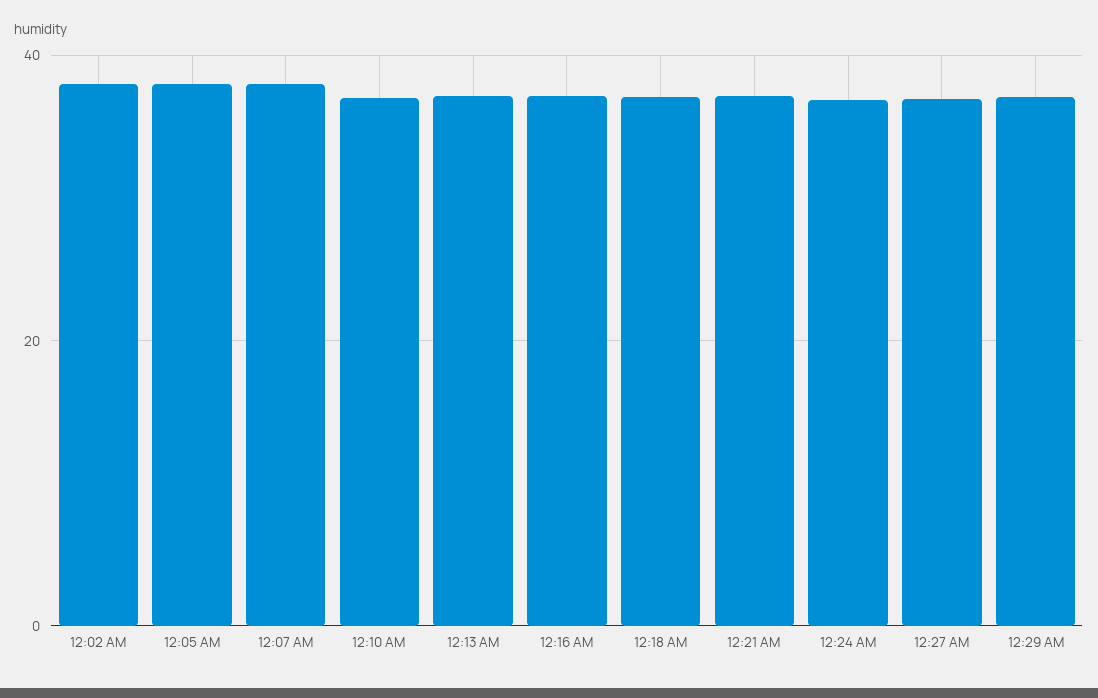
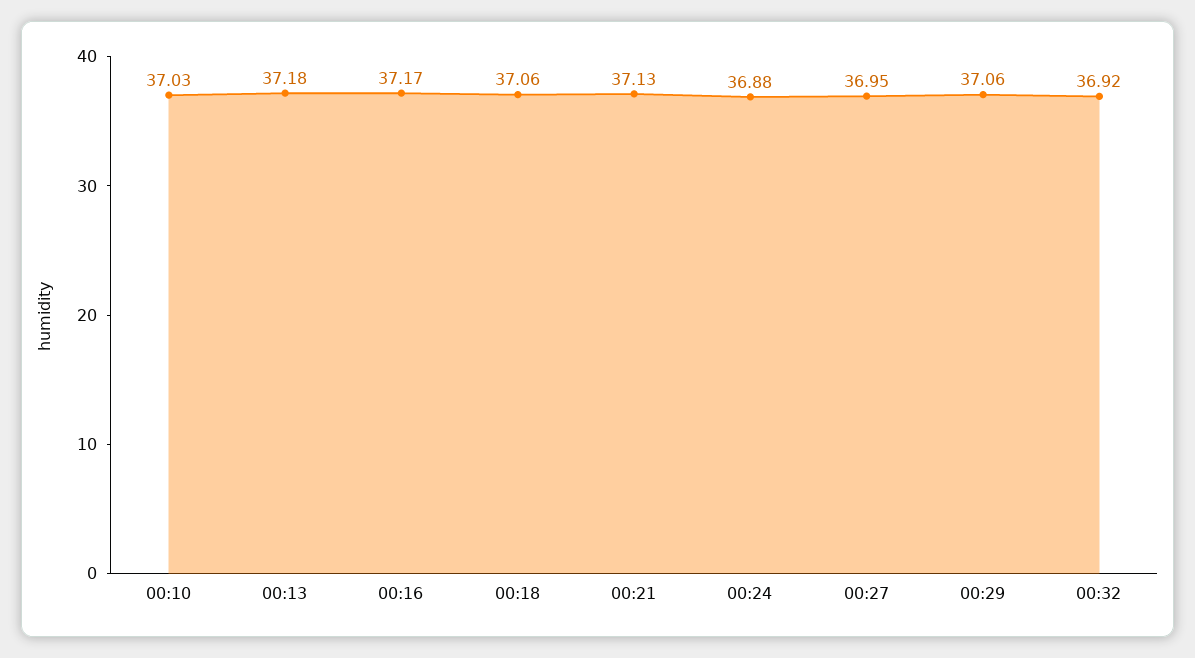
12:02 AM: 38 -> none
12:05 AM: 38 -> none
12:07 AM: 38 -> none
00:32: none -> 36.92

